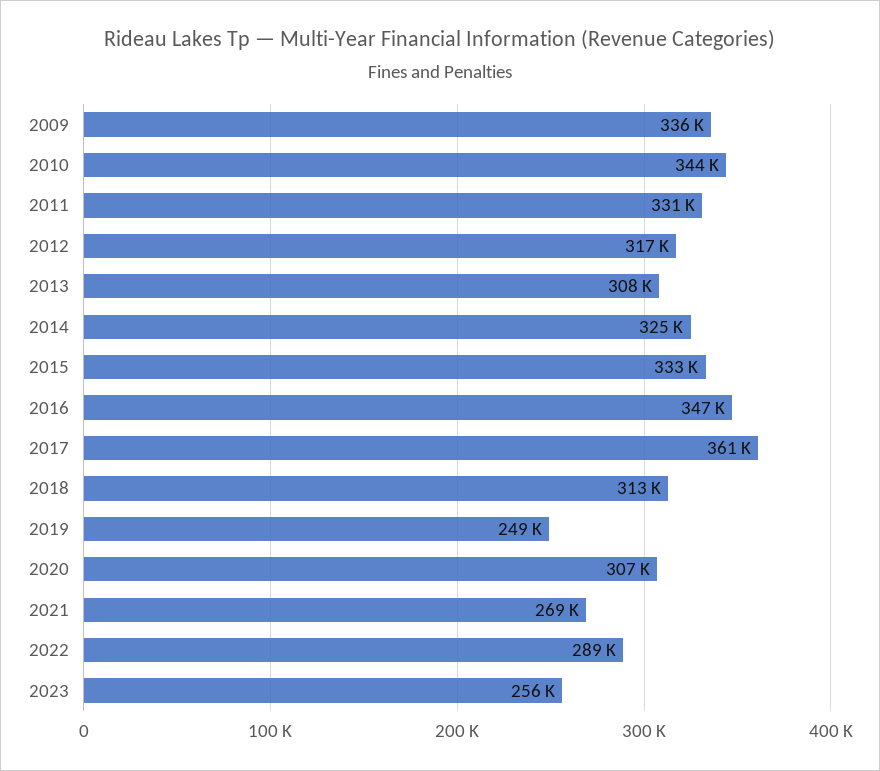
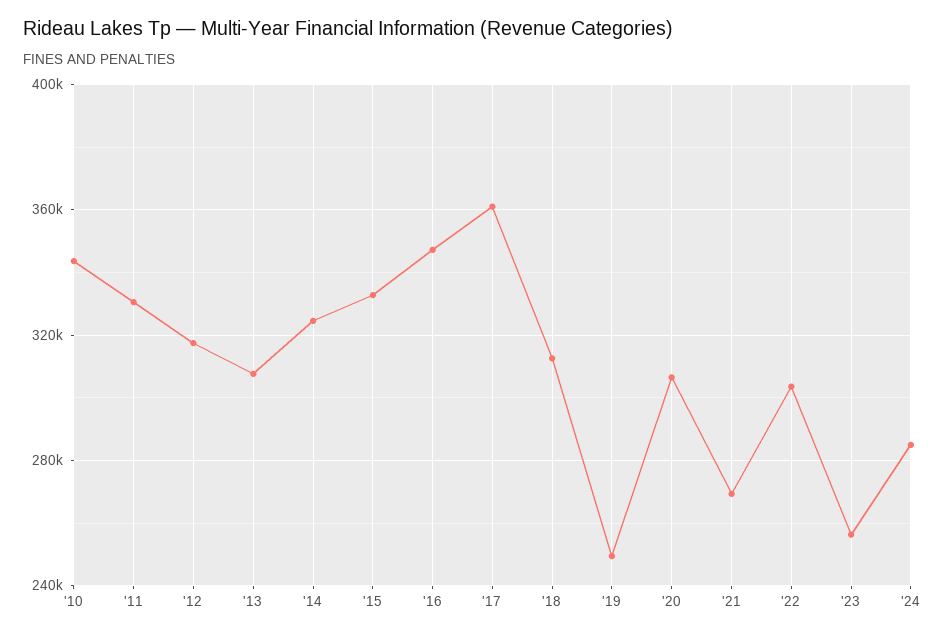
2009: 336000 -> none
2022: 289000 -> 305000
'24: none -> 285000

